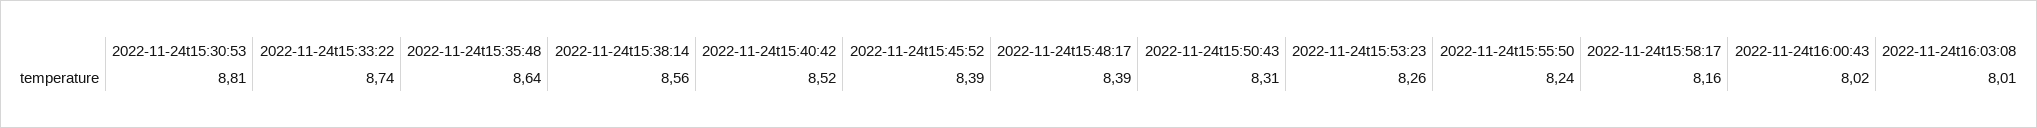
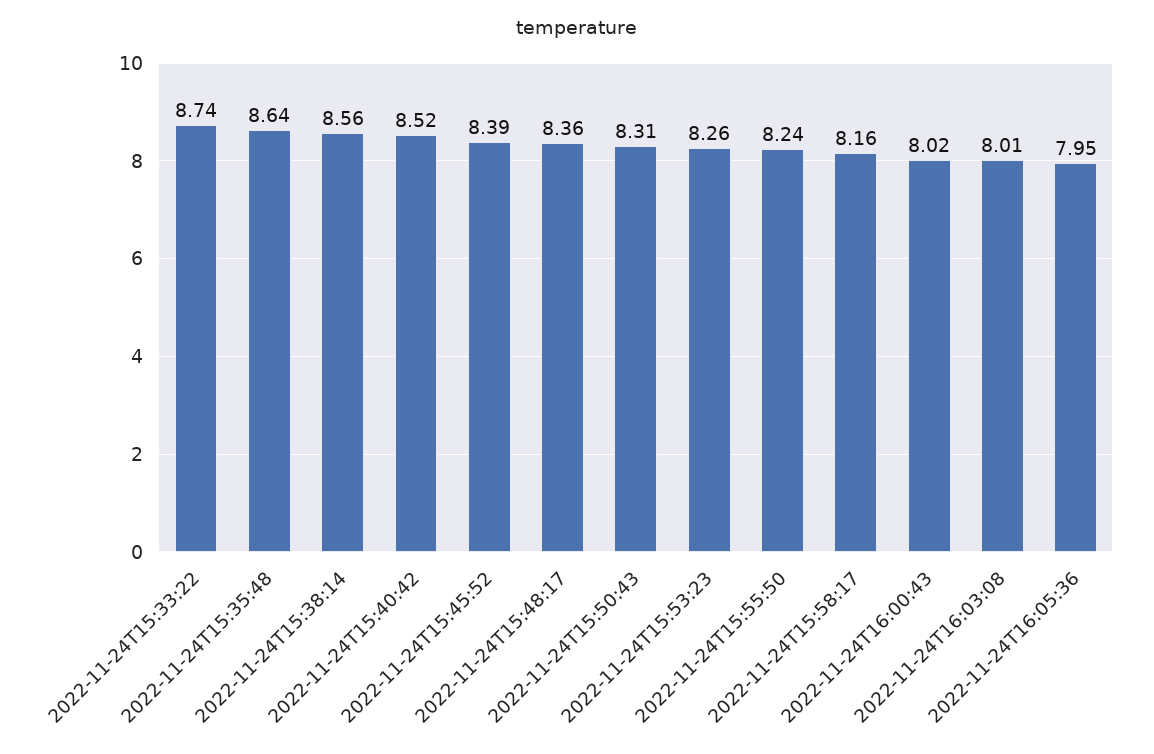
2022-11-24t15:30:53: 8.81 -> none
2022-11-24t15:48:17: 8.39 -> 8.36
2022-11-24T16:05:36: none -> 7.95

